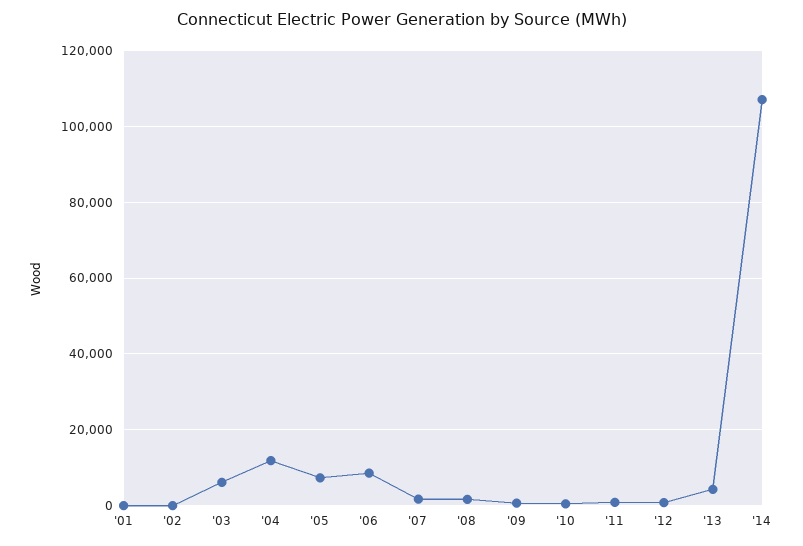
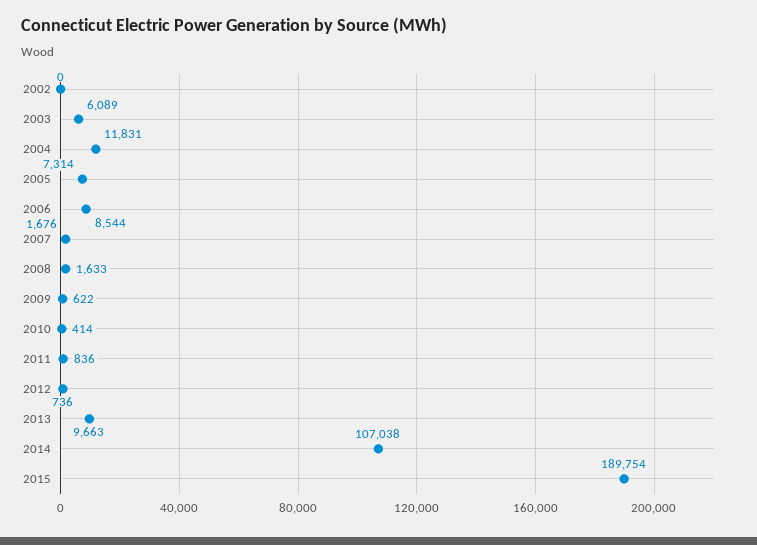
'01: 0 -> none
'13: 4000 -> 9663
2015: none -> 189754

